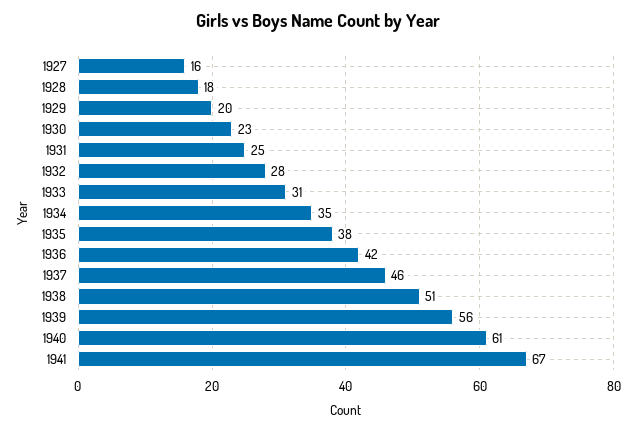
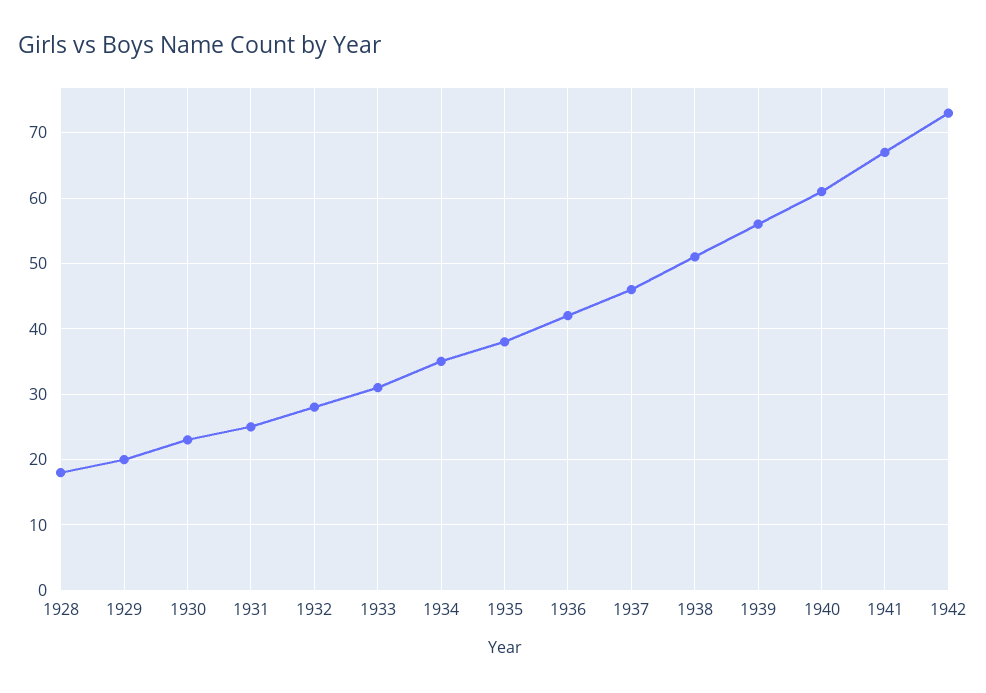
1927: 16 -> none
1942: none -> 73

